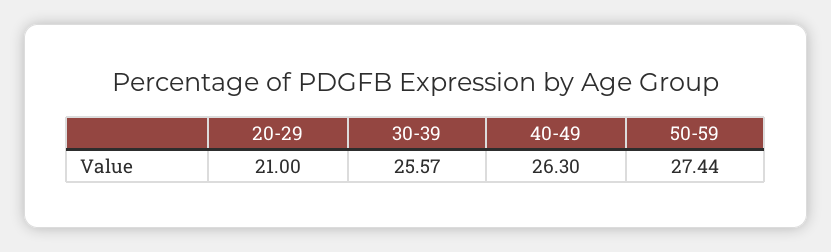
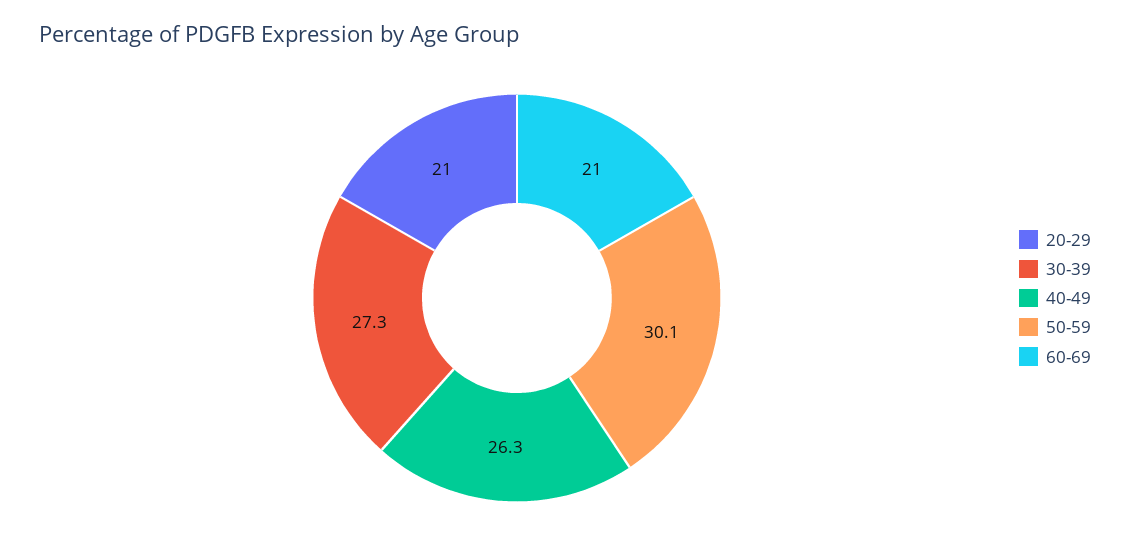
30-39: 25.57 -> 27.3
50-59: 27.44 -> 30.1
60-69: none -> 21

